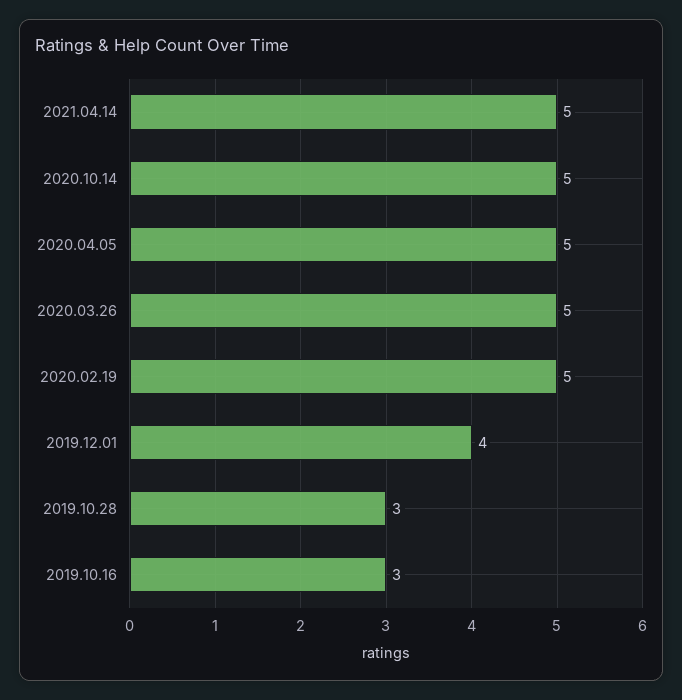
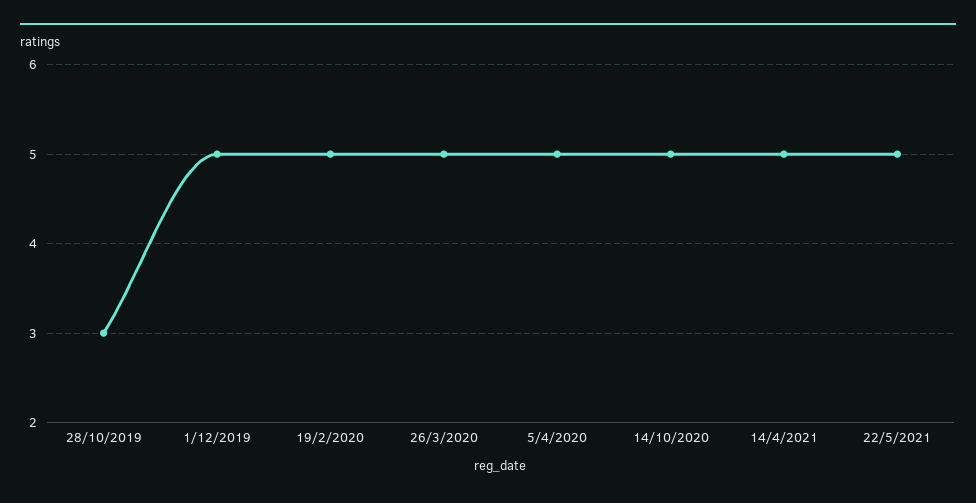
2019.12.01: 4 -> 5
2019.10.16: 3 -> none
22/5/2021: none -> 5

